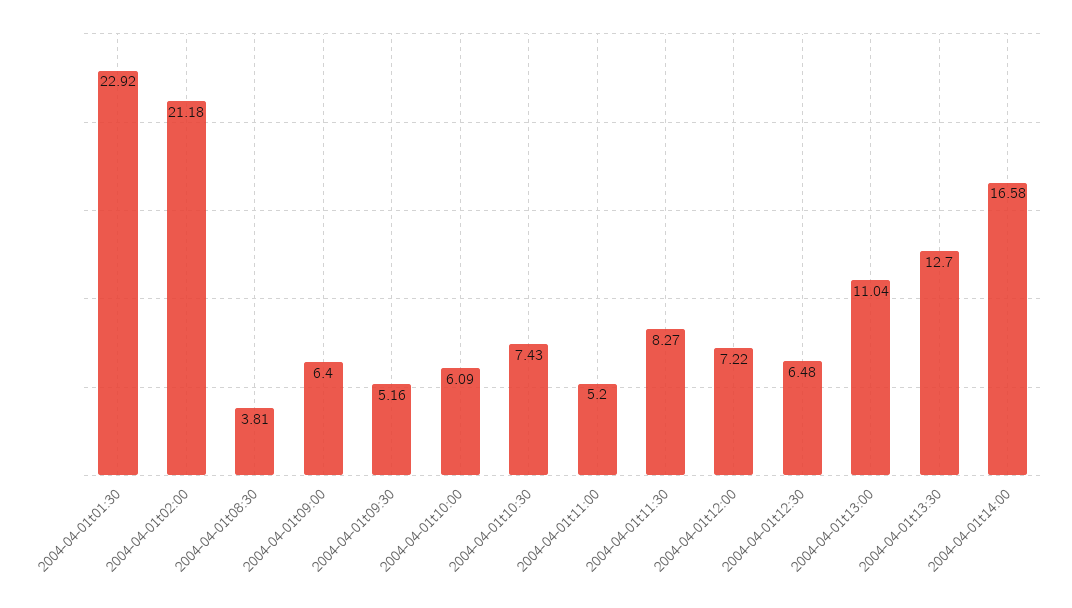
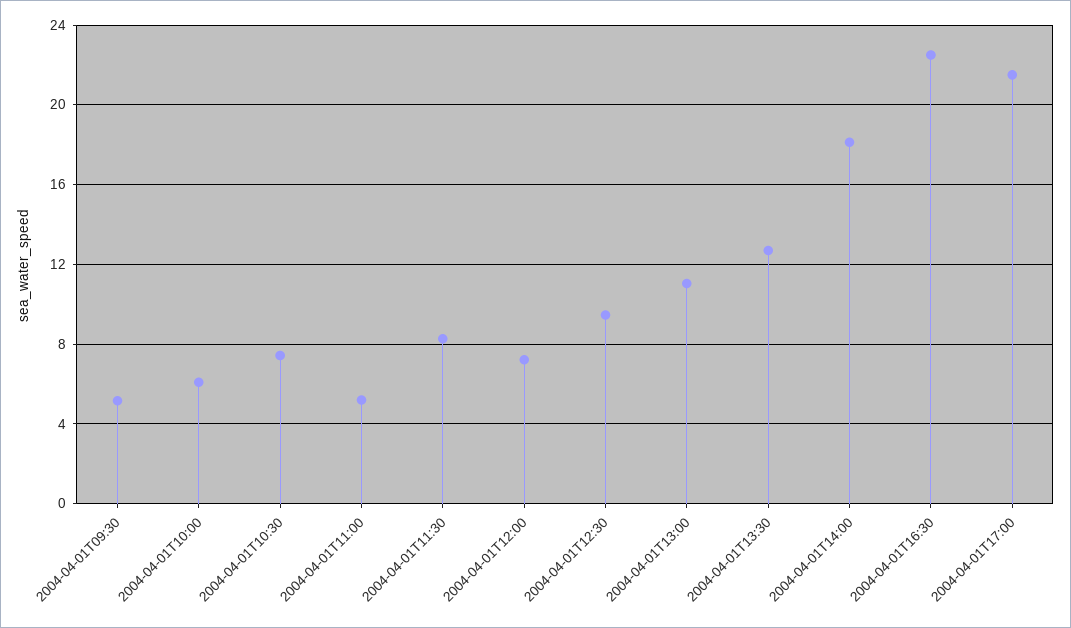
2004-04-01t01:30: 22.92 -> none
2004-04-01t02:00: 21.18 -> none
2004-04-01t08:30: 3.81 -> none
2004-04-01t09:00: 6.4 -> none
2004-04-01t12:30: 6.48 -> 9.5
2004-04-01t14:00: 16.58 -> 18
2004-04-01T16:30: none -> 22.5
2004-04-01T17:00: none -> 21.5

